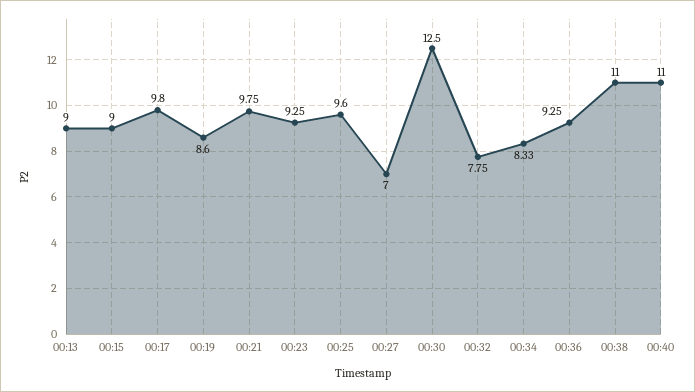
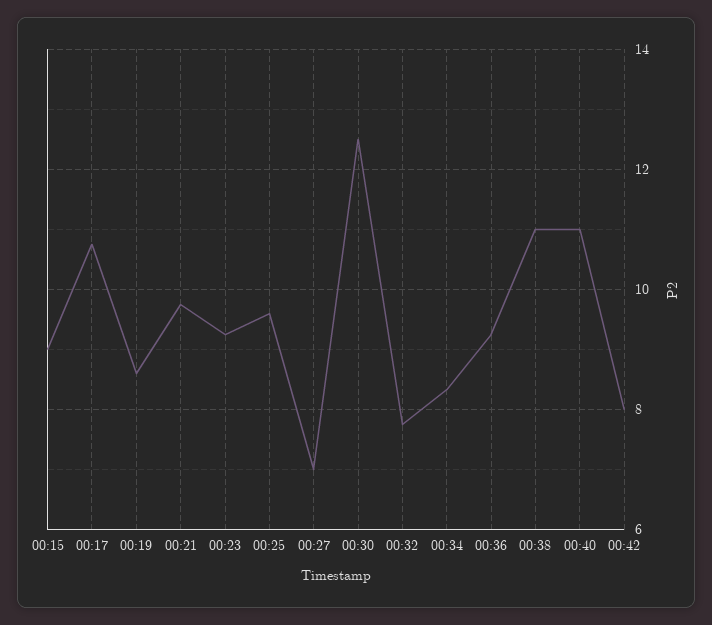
00:13: 9 -> none
00:17: 9.8 -> 10.8
00:42: none -> 8

